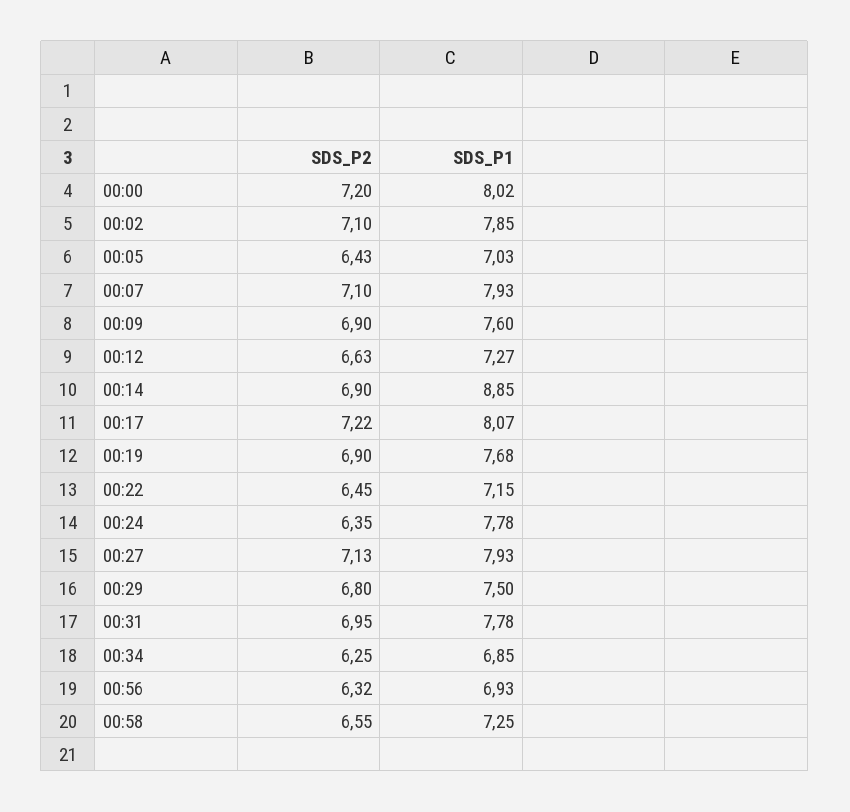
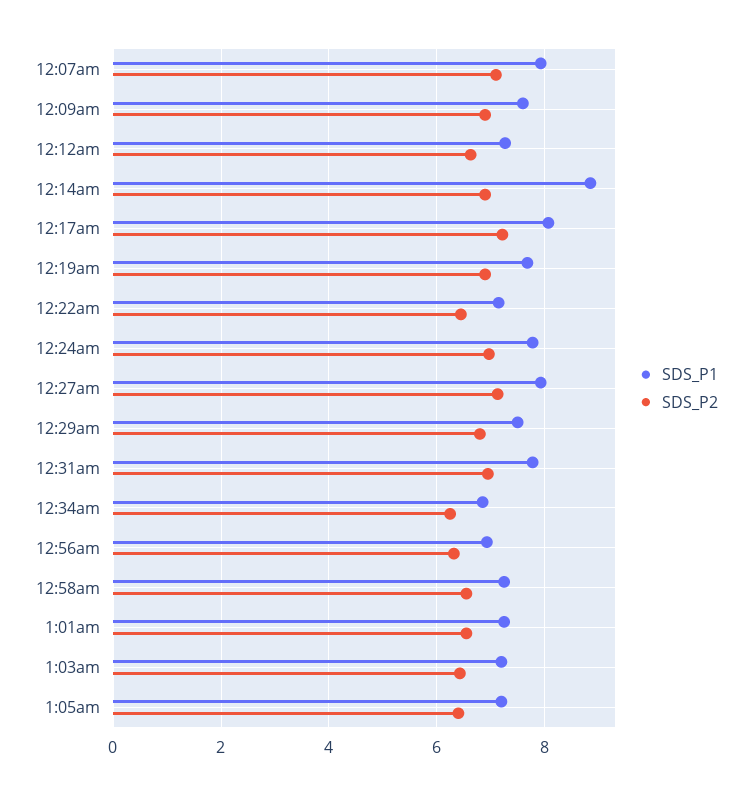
SDS_P2, 00:00: 7.2 -> none
SDS_P1, 00:00: 8.02 -> none
SDS_P2, 00:02: 7.1 -> none
SDS_P1, 00:02: 7.85 -> none
SDS_P2, 00:05: 6.43 -> none
SDS_P1, 00:05: 7.03 -> none
SDS_P2, 00:24: 6.35 -> 7
SDS_P1, 1:01am: none -> 7.2
SDS_P2, 1:01am: none -> 6.6
SDS_P1, 1:03am: none -> 7.2
SDS_P2, 1:03am: none -> 6.4
SDS_P1, 1:05am: none -> 7.2
SDS_P2, 1:05am: none -> 6.4

